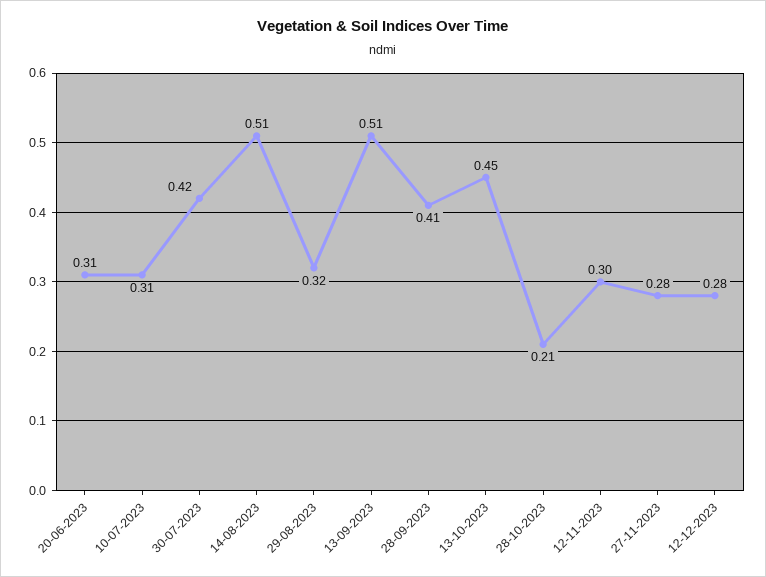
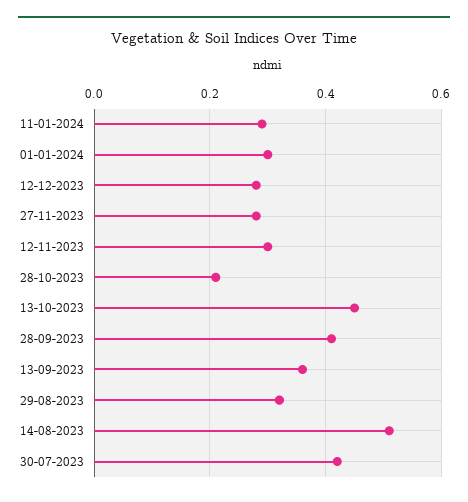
20-06-2023: 0.31 -> none
10-07-2023: 0.31 -> none
13-09-2023: 0.51 -> 0.35
11-01-2024: none -> 0.3
01-01-2024: none -> 0.3

